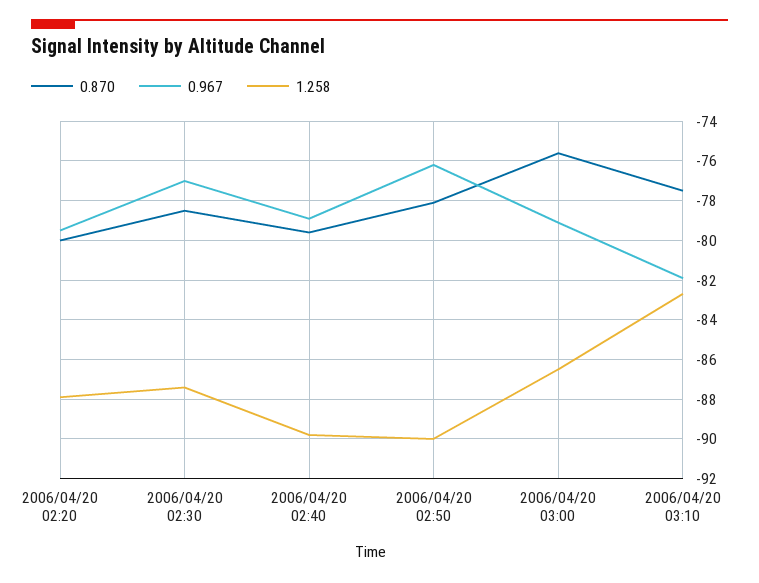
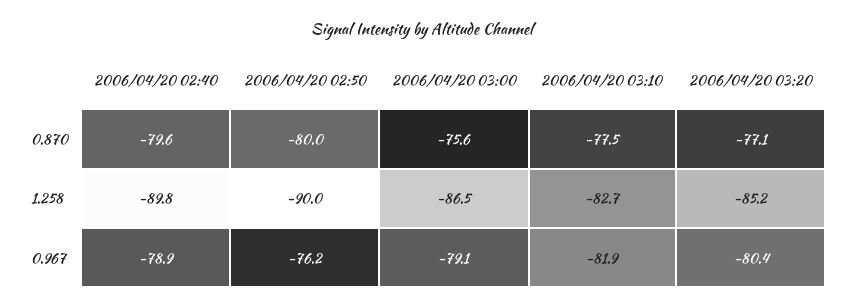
0.870, 2006/04/20 02:20: -80 -> none
0.967, 2006/04/20 02:20: -79.5 -> none
1.258, 2006/04/20 02:20: -88 -> none
0.870, 2006/04/20 02:30: -78.5 -> none
0.967, 2006/04/20 02:30: -77 -> none
1.258, 2006/04/20 02:30: -87.5 -> none
0.870, 2006/04/20 02:50: -78 -> -80
0.870, 2006/04/20 03:20: none -> -77.1
1.258, 2006/04/20 03:20: none -> -85.2
0.967, 2006/04/20 03:20: none -> -80.4

